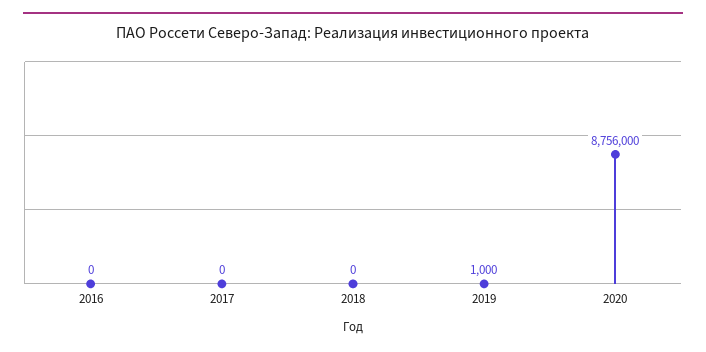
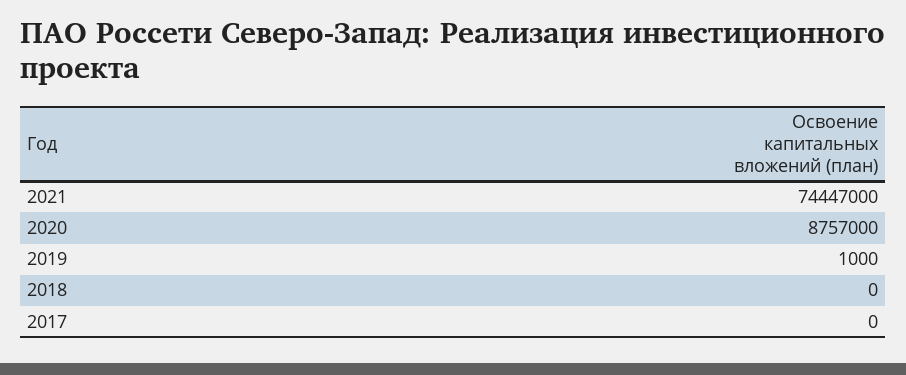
2016: 0 -> none
2020: 8756000 -> 8757000
2021: none -> 74447000

